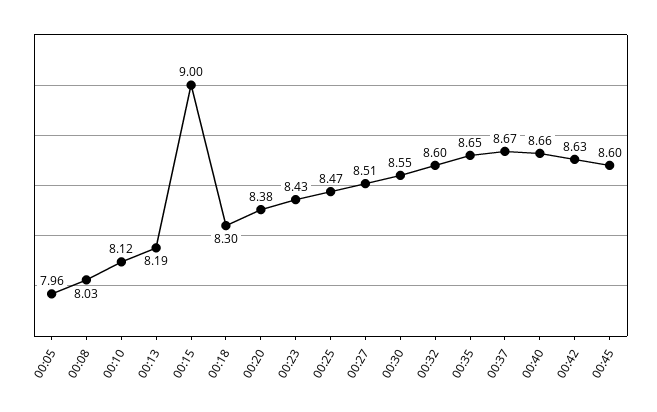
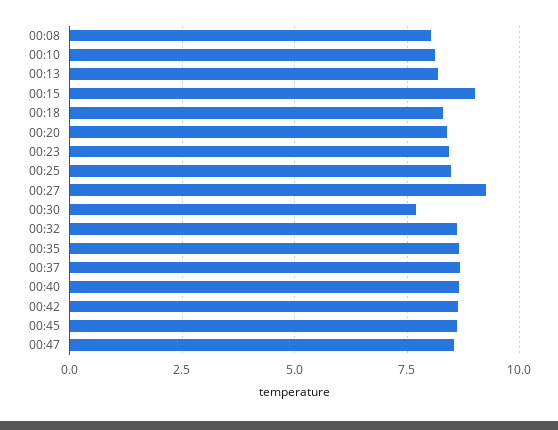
00:05: 7.96 -> none
00:27: 8.51 -> 9.25
00:30: 8.55 -> 7.75
00:47: none -> 8.5

